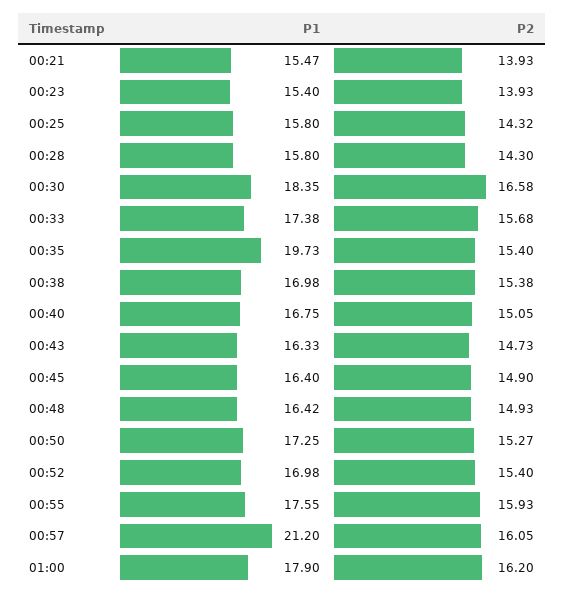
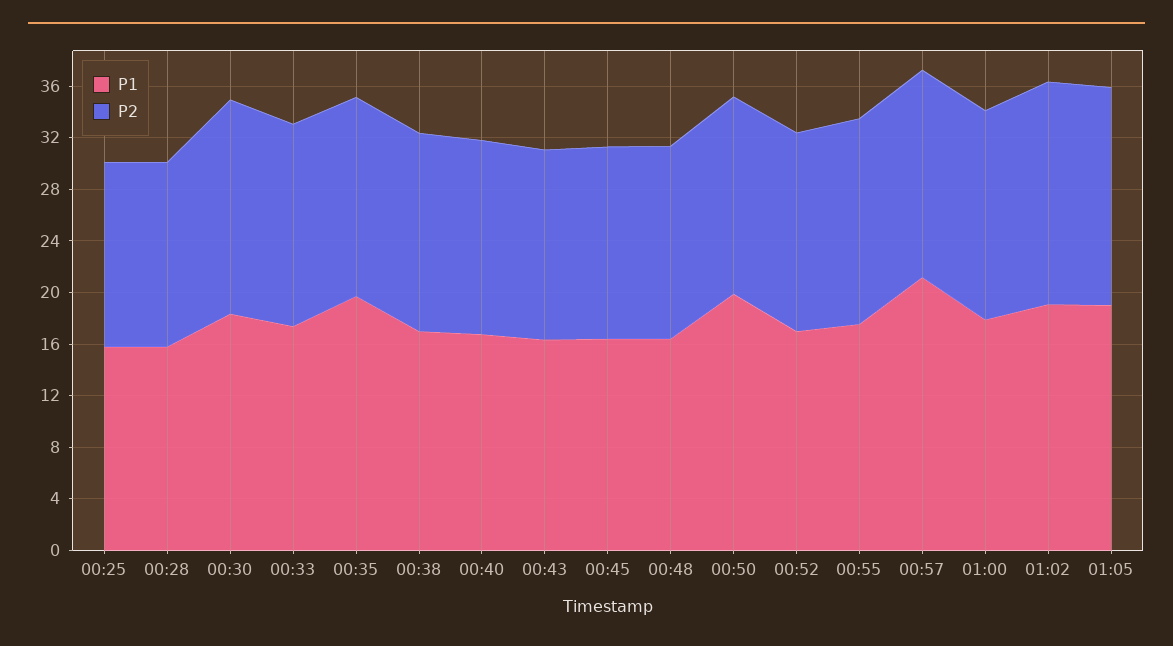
P1, 00:21: 15.47 -> none
P2, 00:21: 13.93 -> none
P1, 00:23: 15.4 -> none
P2, 00:23: 13.93 -> none
P1, 00:50: 17.25 -> 20
P1, 01:02: none -> 19
P2, 01:02: none -> 17
P1, 01:05: none -> 19
P2, 01:05: none -> 17

